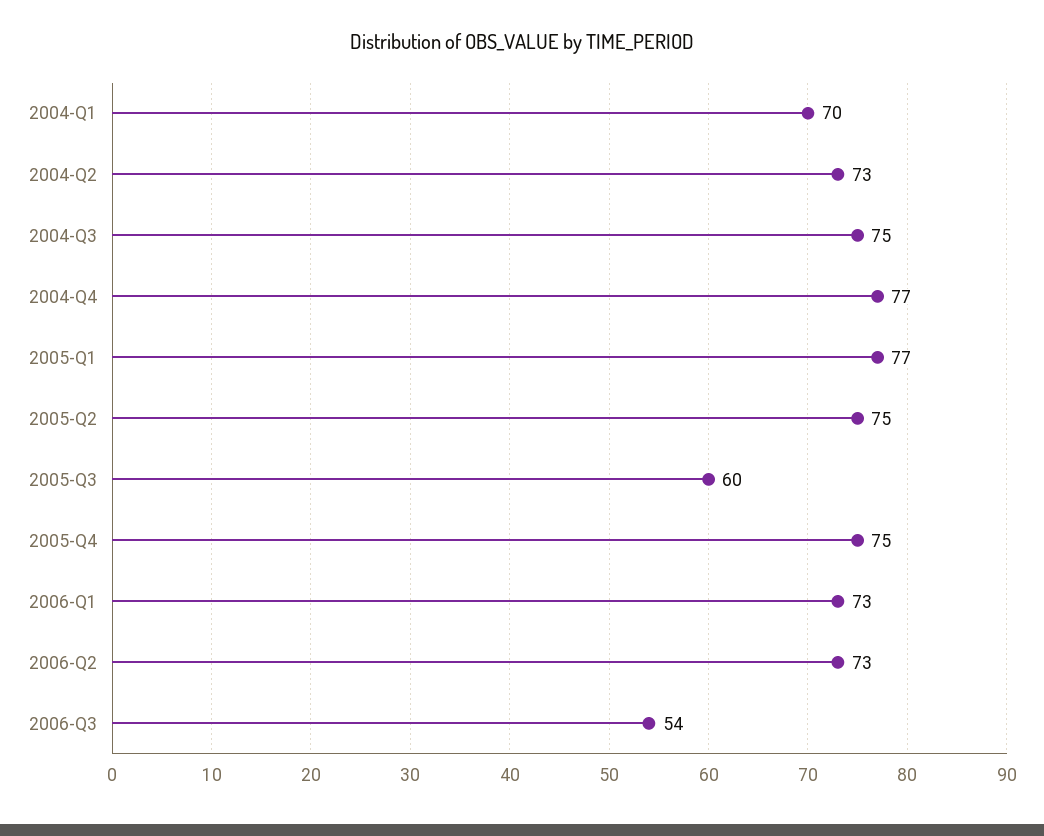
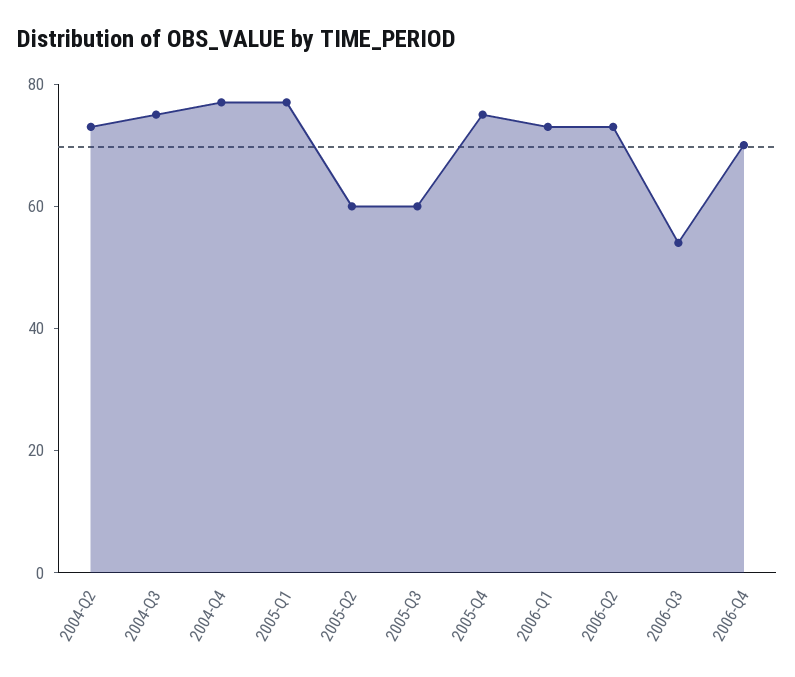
2004-Q1: 70 -> none
2005-Q2: 75 -> 60
2006-Q4: none -> 70

